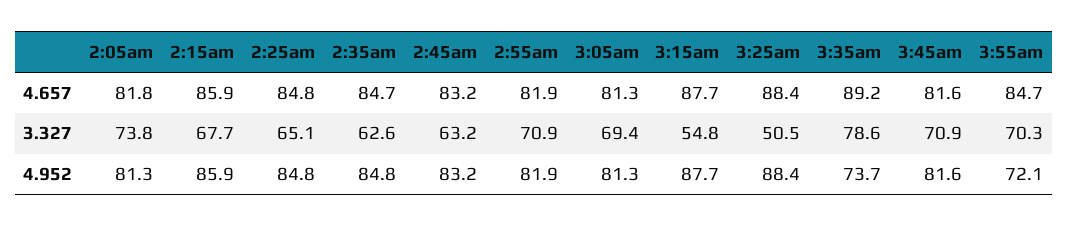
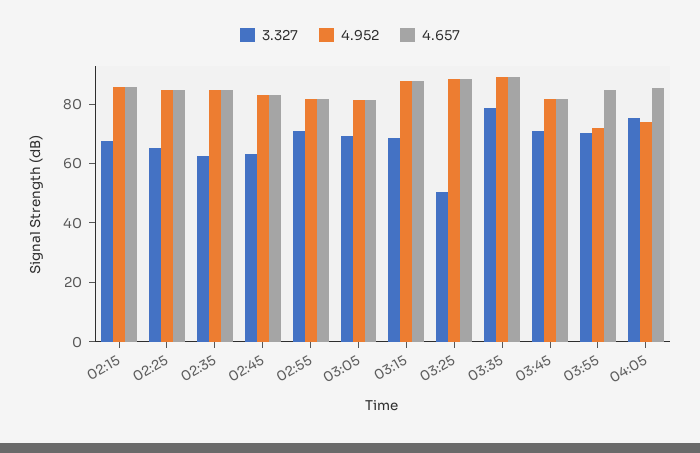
4.657, 2:05am: 81.8 -> none
3.327, 2:05am: 73.8 -> none
3.327, 3:15am: 54.8 -> 70
4.952, 2:05am: 81.3 -> none
4.952, 3:35am: 73.7 -> 90
3.327, 04:05: none -> 75
4.952, 04:05: none -> 75
4.657, 04:05: none -> 85

